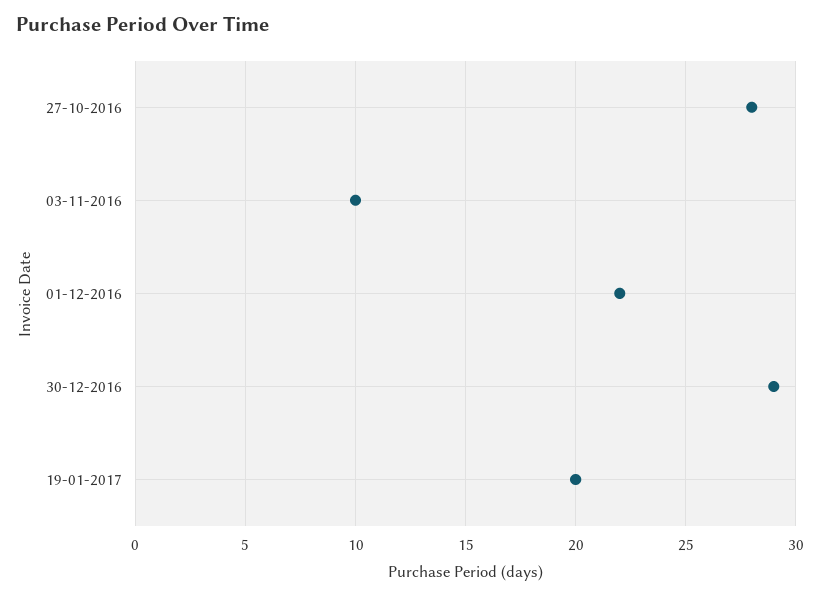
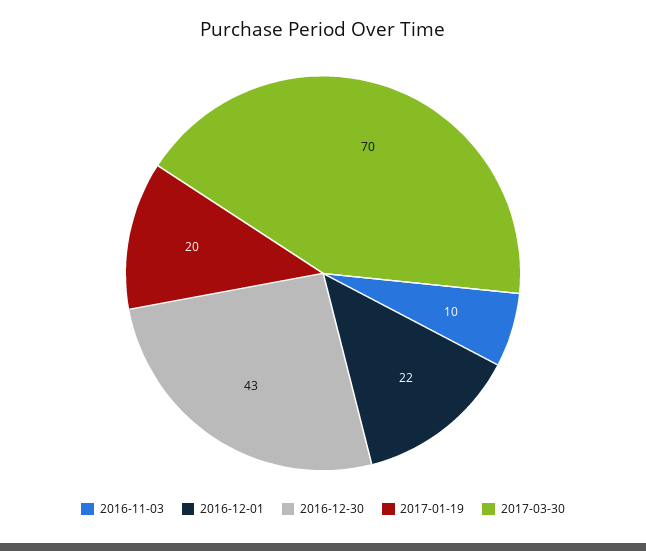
27-10-2016: 28 -> none
30-12-2016: 29 -> 43
2017-03-30: none -> 70

